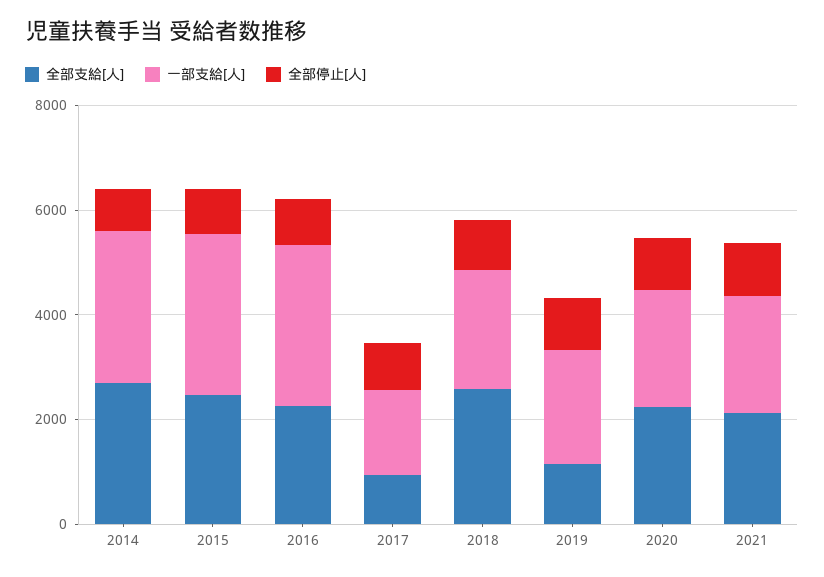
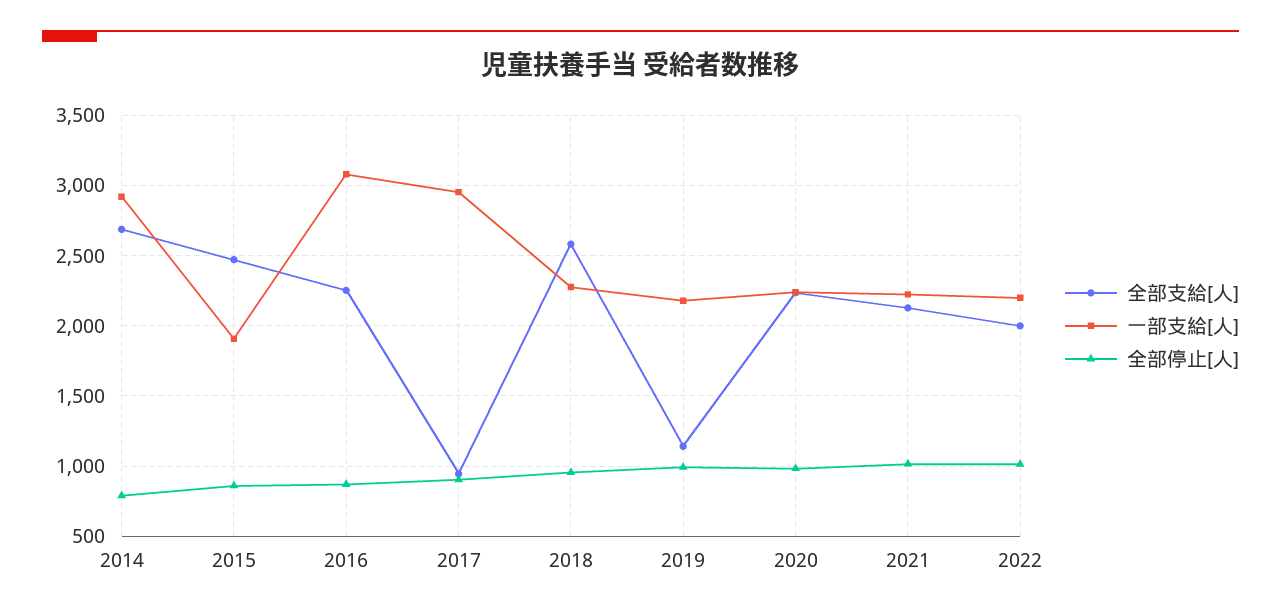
一部支給[人], 2015: 3000 -> 1900
一部支給[人], 2017: 1500 -> 2950
全部支給[人], 2022: none -> 2000
一部支給[人], 2022: none -> 2200
全部停止[人], 2022: none -> 1000

